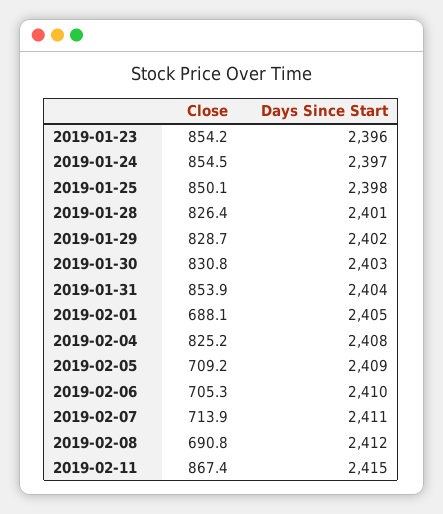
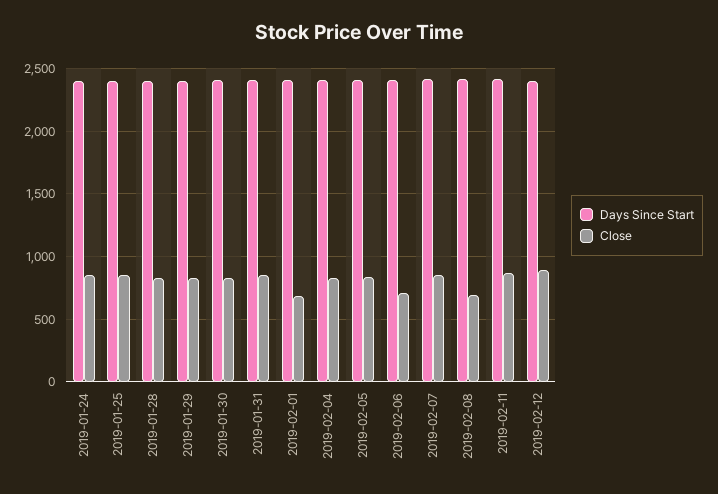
Close, 2019-01-23: 854.2 -> none
Days Since Start, 2019-01-23: 2396 -> none
Close, 2019-02-05: 709.2 -> 850
Close, 2019-02-07: 713.9 -> 850
Days Since Start, 2019-02-12: none -> 2400
Close, 2019-02-12: none -> 900

